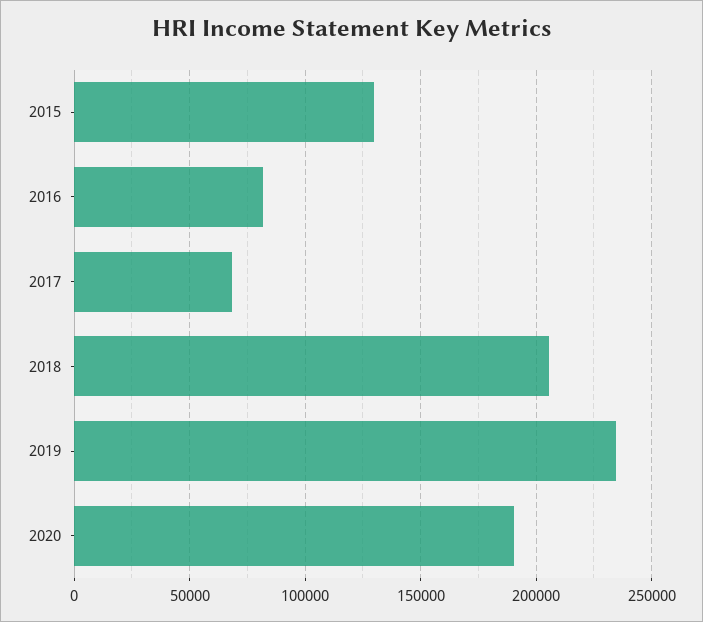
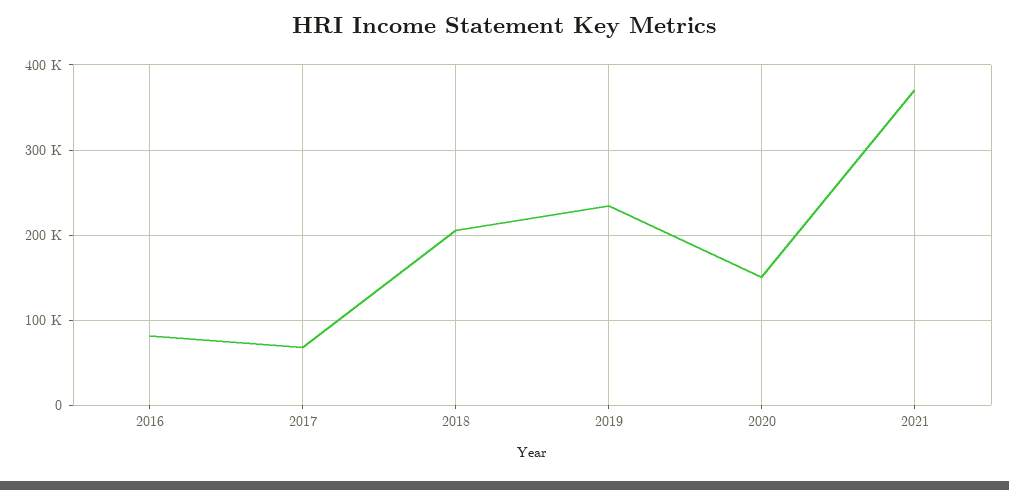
2015: 130000 -> none
2020: 190000 -> 150000
2021: none -> 370000

